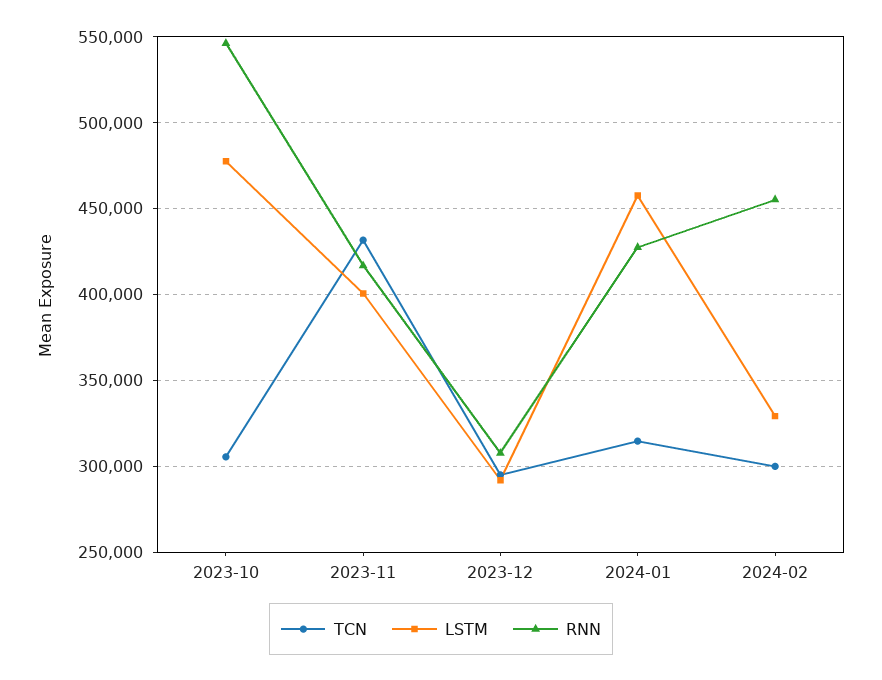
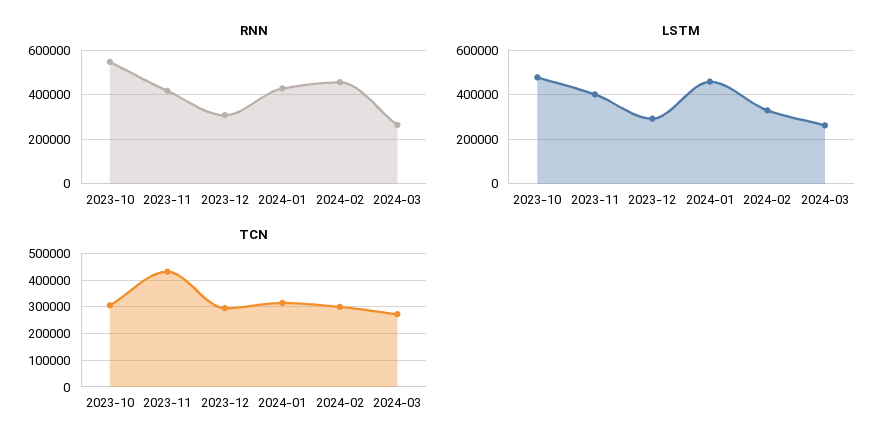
RNN, 2024-03: none -> 250000
LSTM, 2024-03: none -> 250000
TCN, 2024-03: none -> 275000

